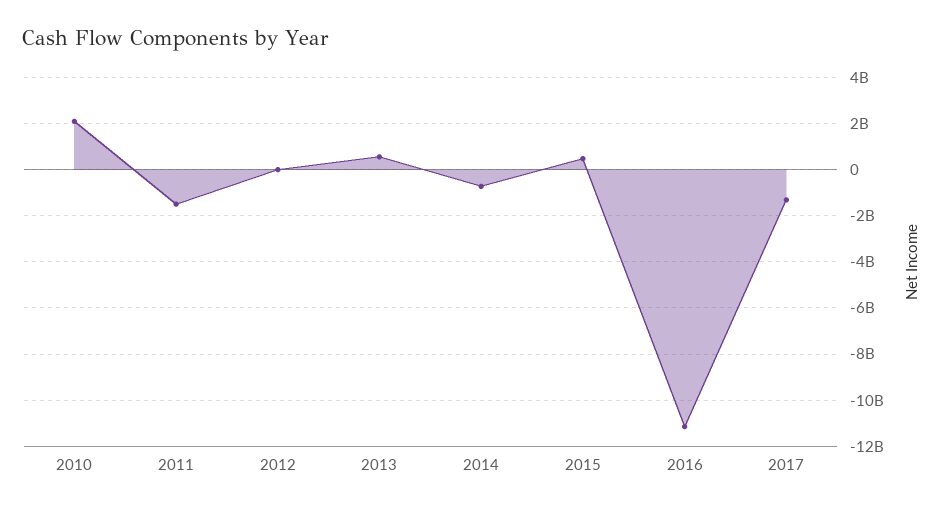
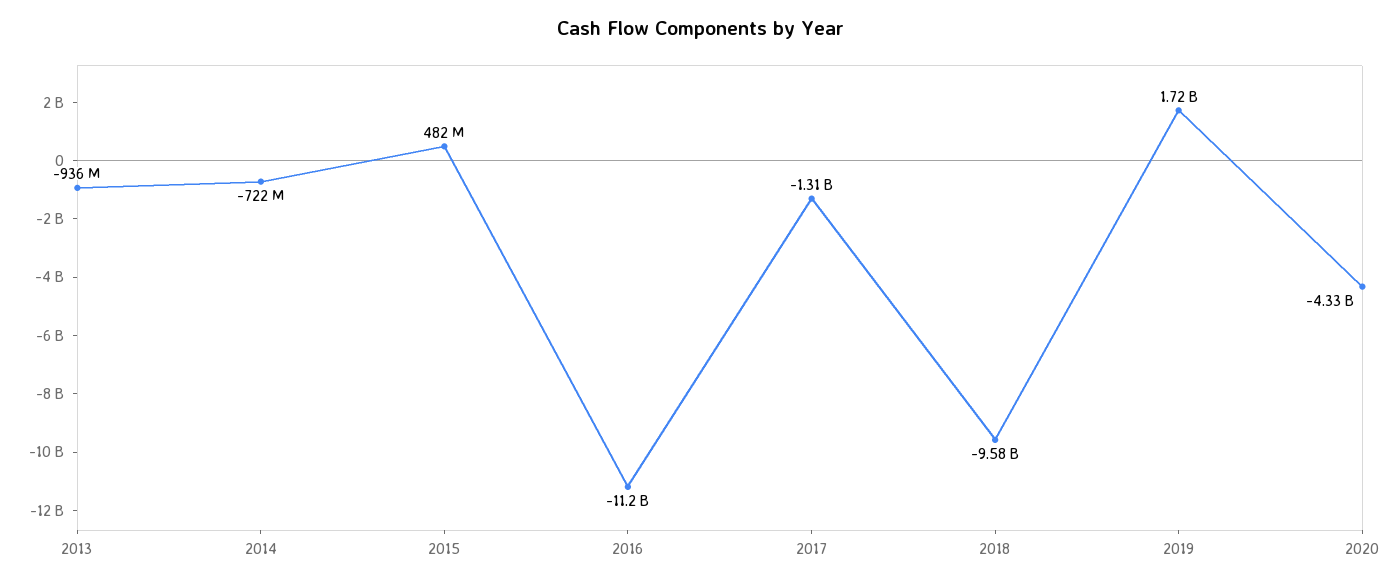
2010: 2000000000 -> none
2011: -1500000000 -> none
2012: 0 -> none
2013: 500000000 -> -936000000
2018: none -> -9580000000
2019: none -> 1720000000
2020: none -> -4330000000

